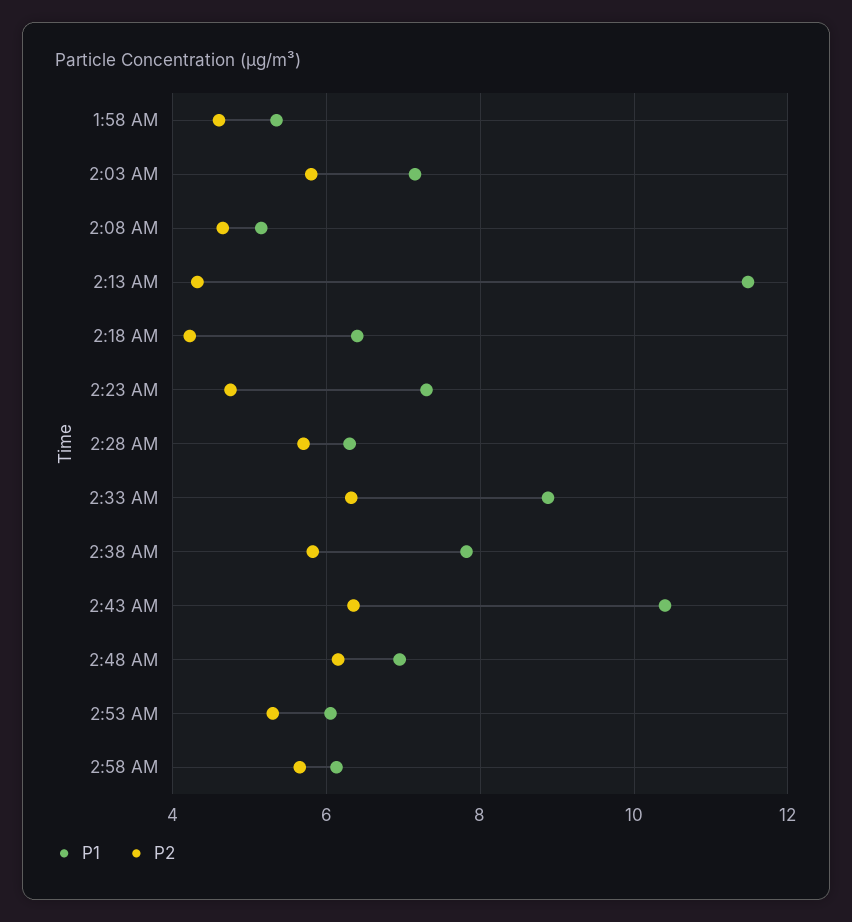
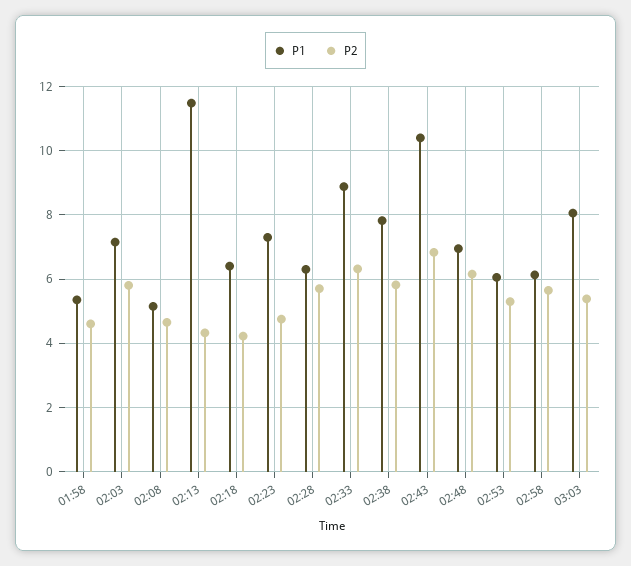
P2, 2:43 AM: 6.4 -> 6.8
P1, 03:03: none -> 8
P2, 03:03: none -> 5.4

